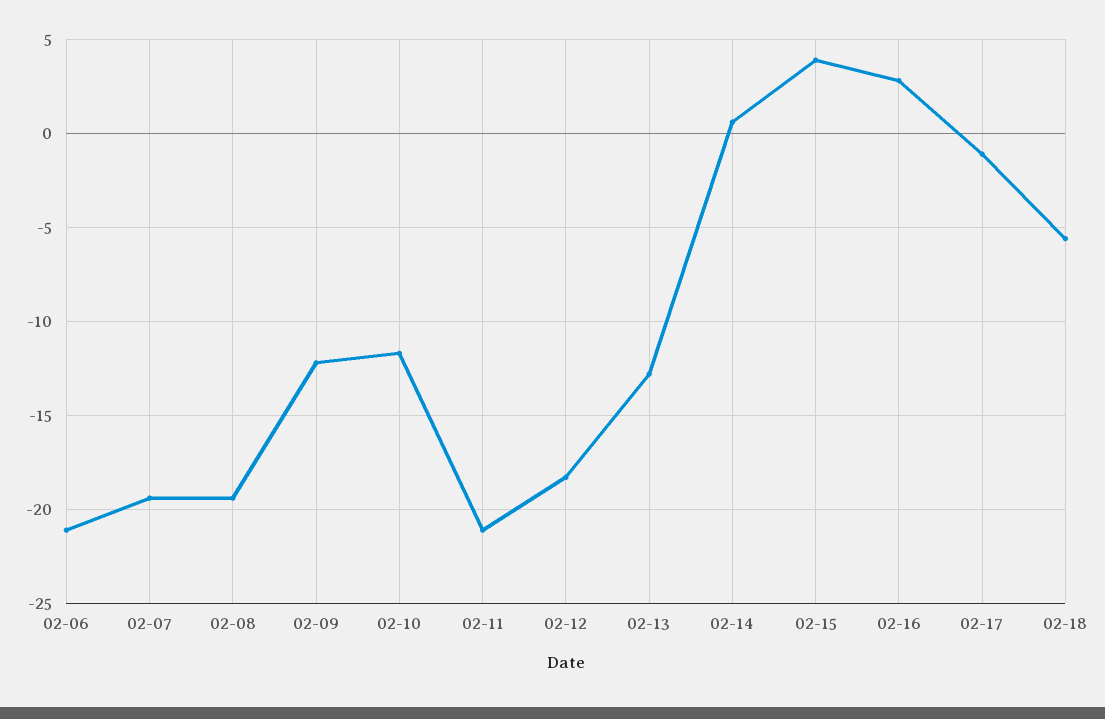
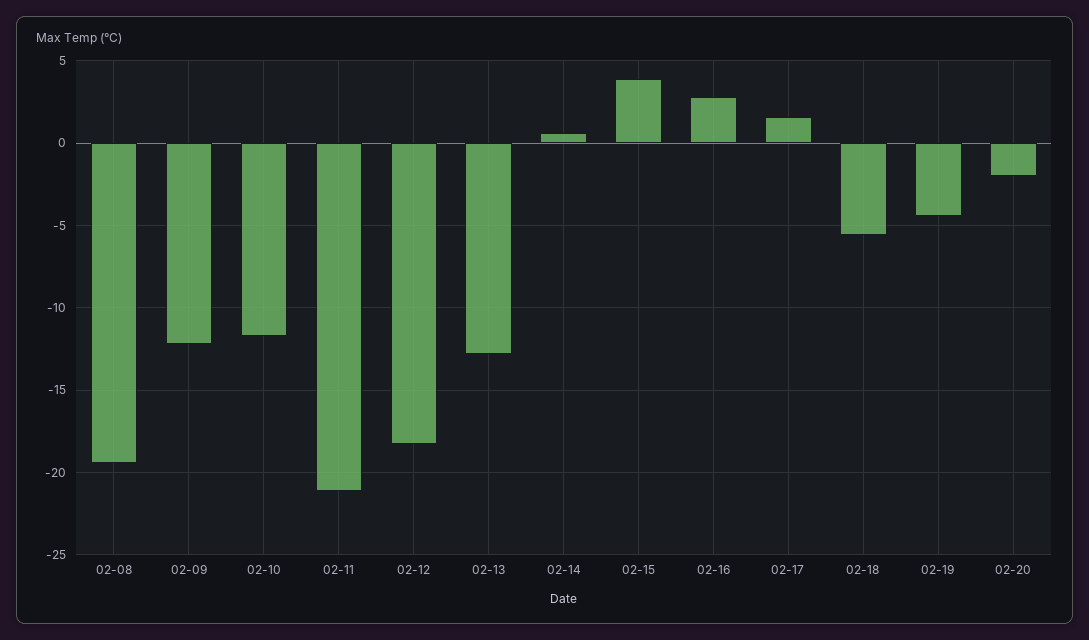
02-06: -21 -> none
02-07: -19.5 -> none
02-17: -1 -> 1.5
02-19: none -> -4.5
02-20: none -> -2

